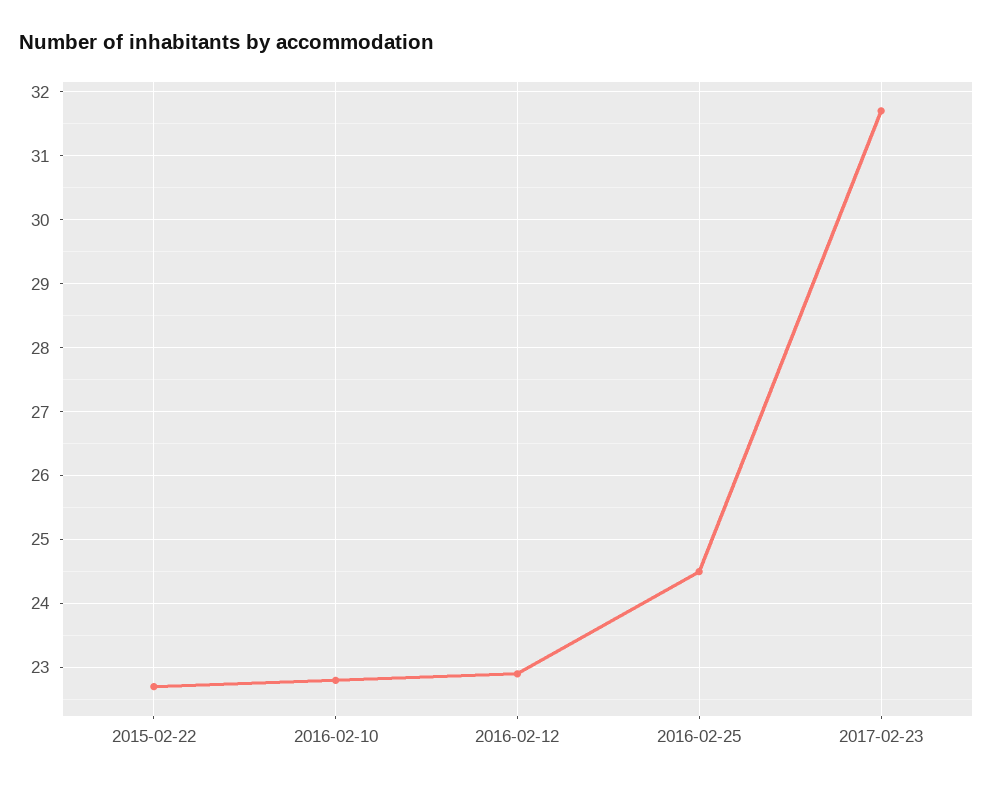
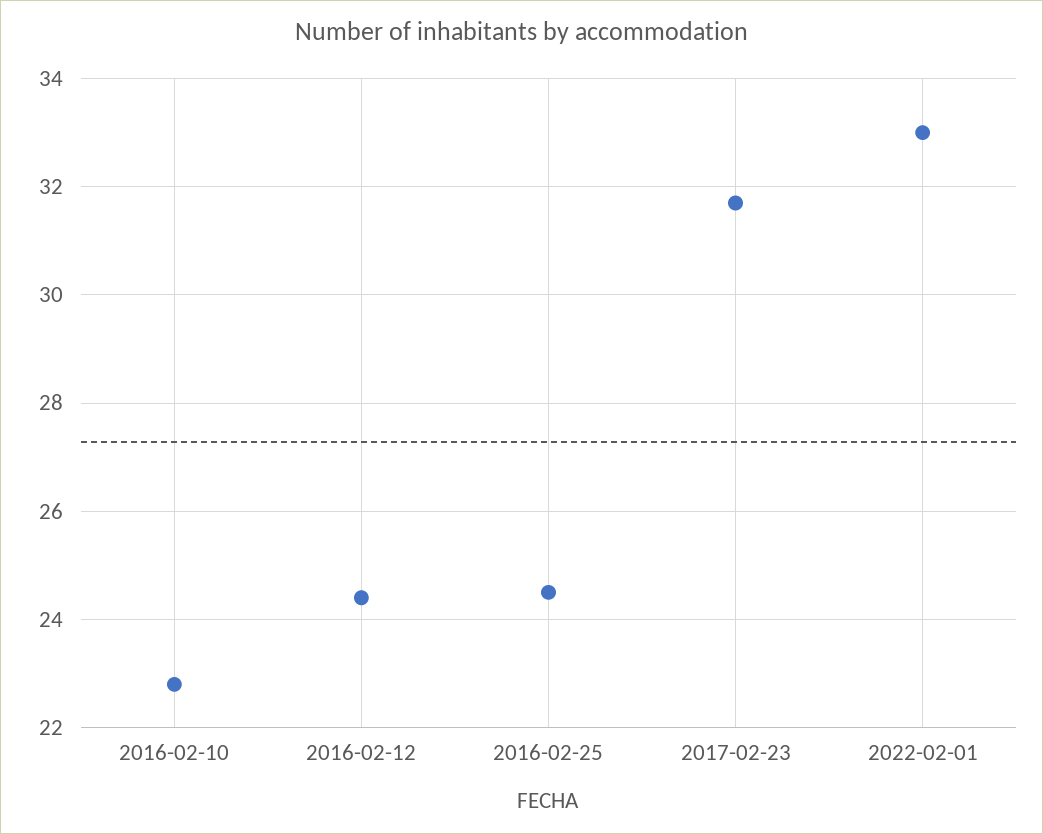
2015-02-22: 22.7 -> none
2016-02-12: 22.9 -> 24.5
2022-02-01: none -> 33

